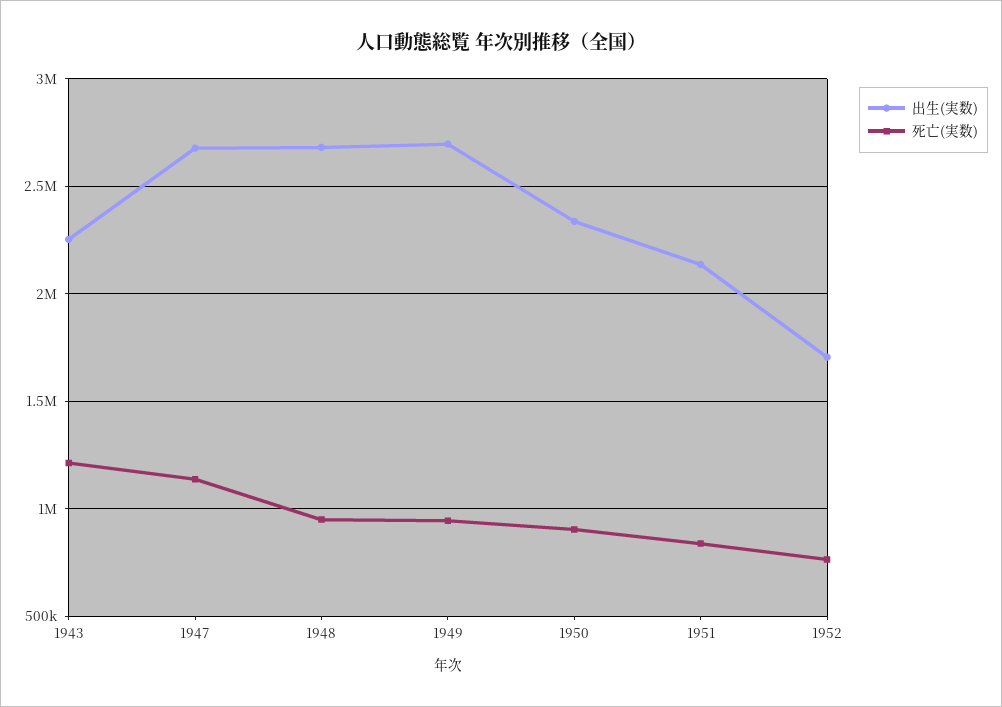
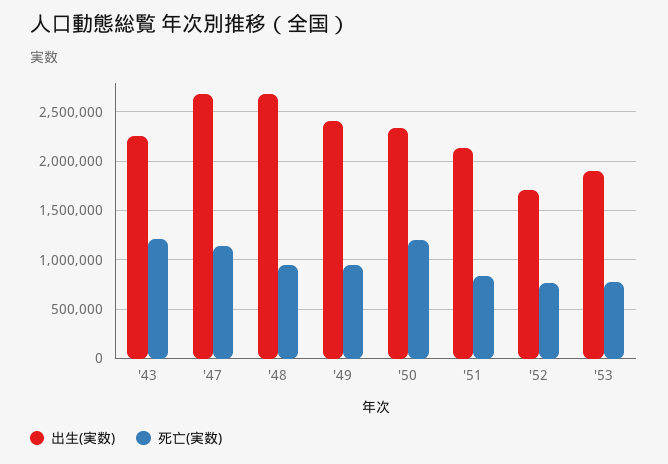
出生(実数), 1949: 2700000 -> 2400000
死亡(実数), 1950: 900000 -> 1200000
出生(実数), '53: none -> 1900000
死亡(実数), '53: none -> 800000

